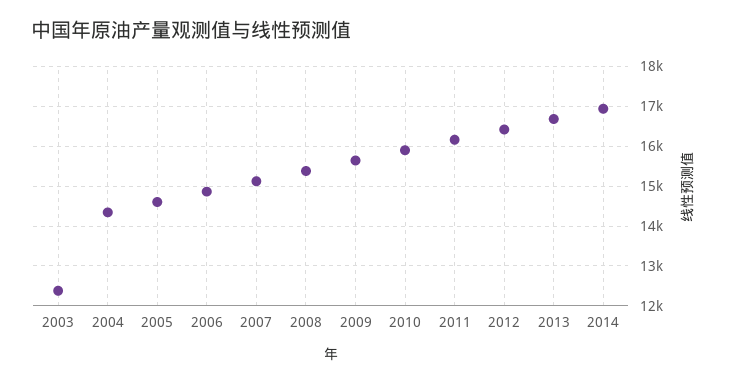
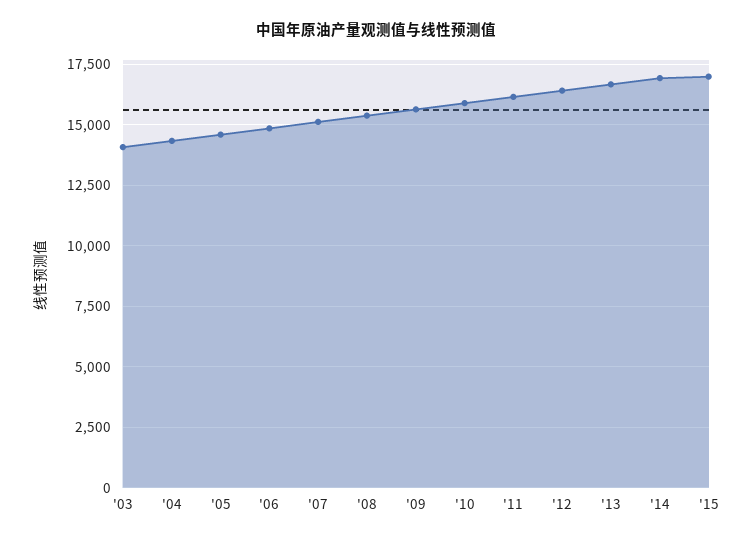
2003: 12400 -> 14000
'15: none -> 17000

